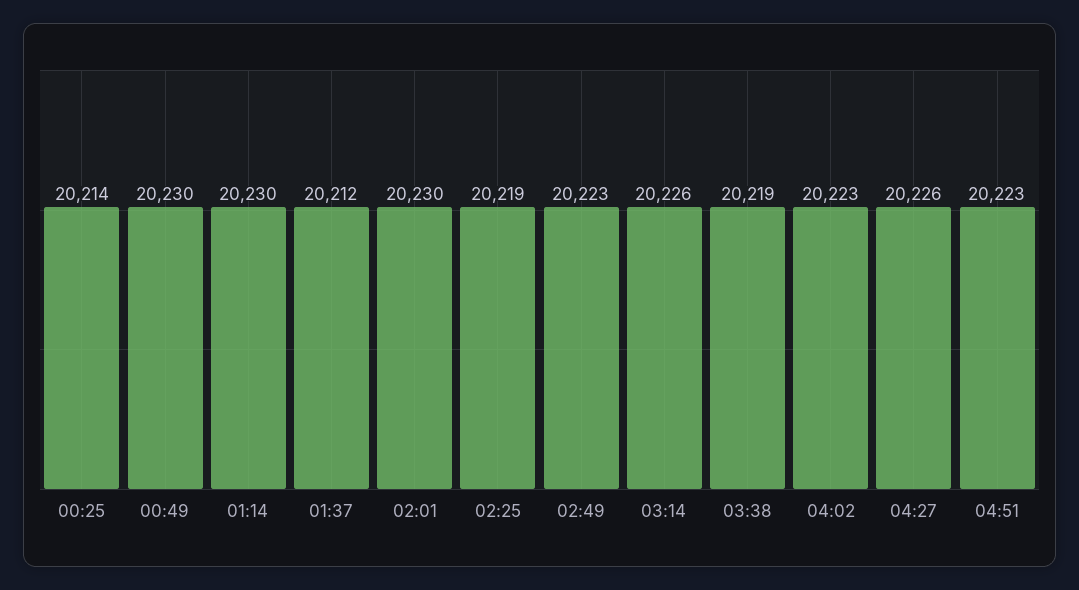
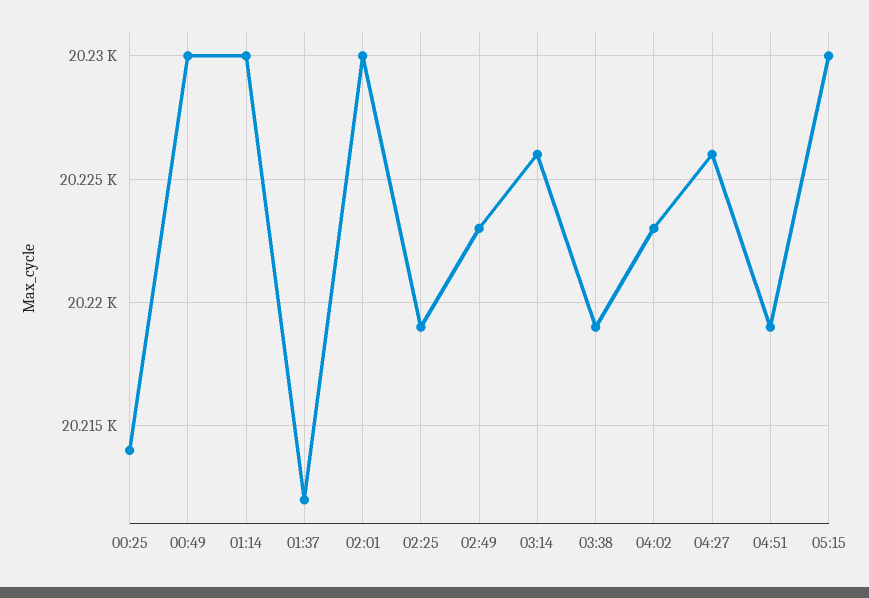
04:51: 20223 -> 20219
05:15: none -> 20230

